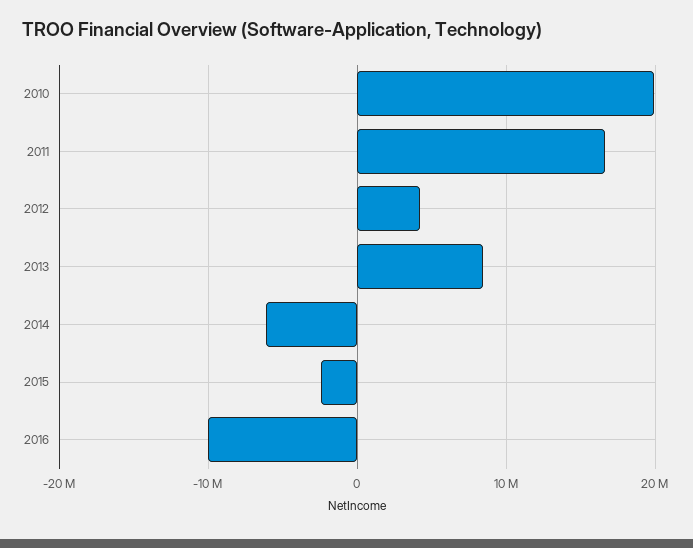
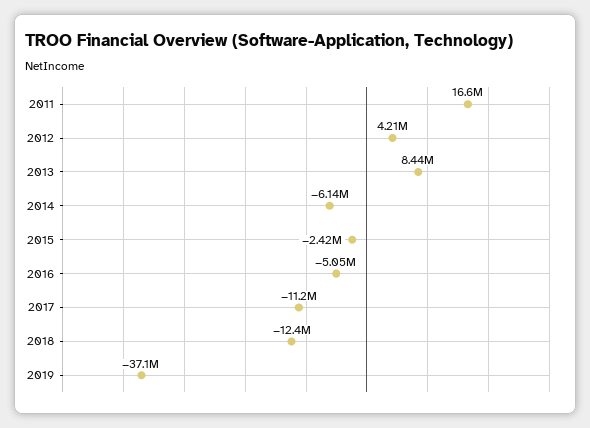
2010: 20000000 -> none
2016: -10000000 -> -5050000
2017: none -> -11200000
2018: none -> -12400000
2019: none -> -37100000

